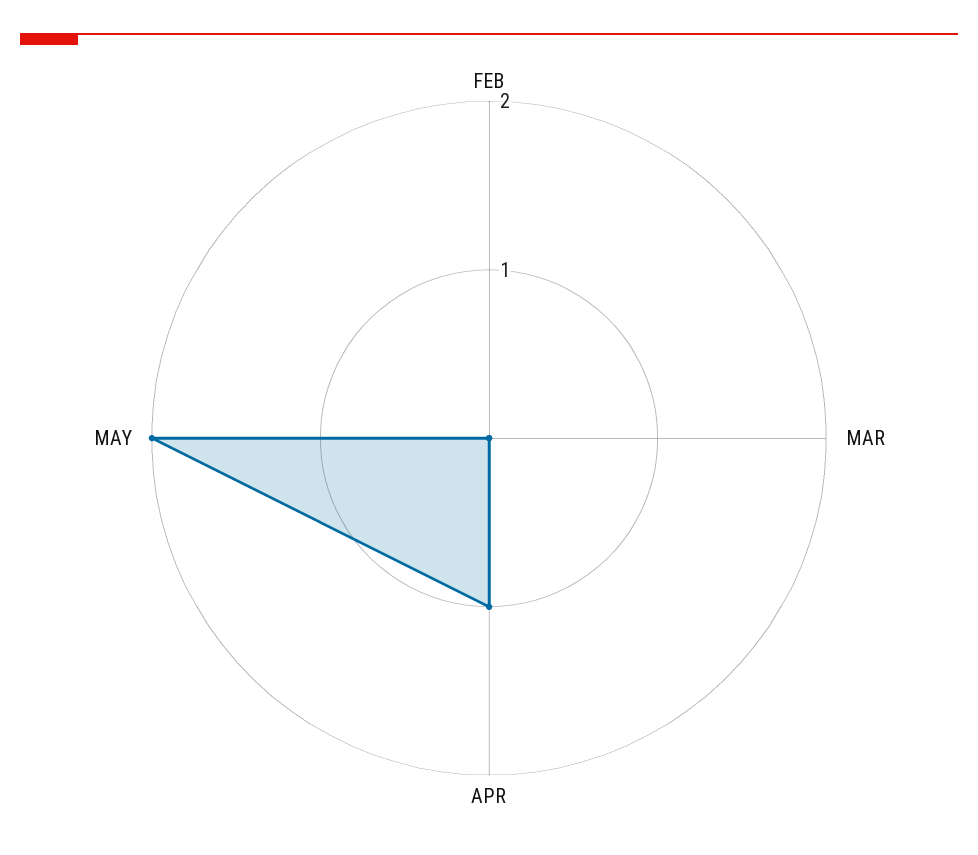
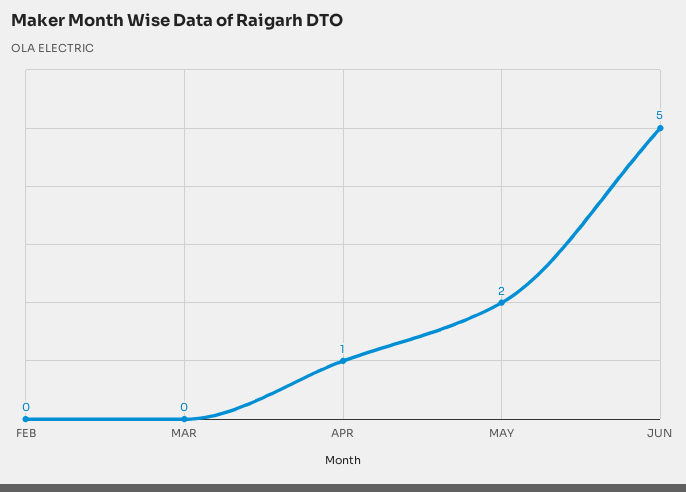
JUN: none -> 5

